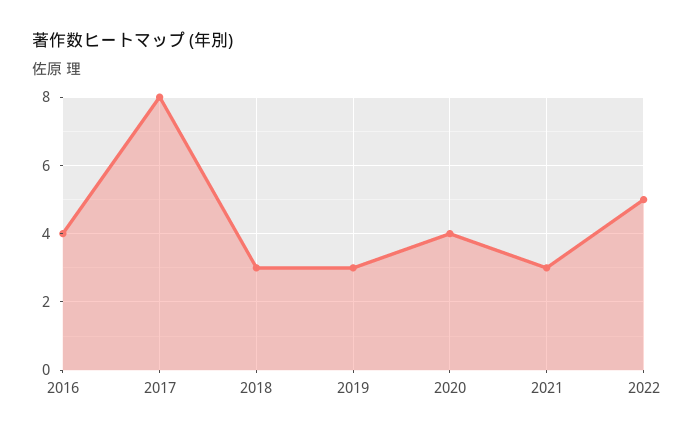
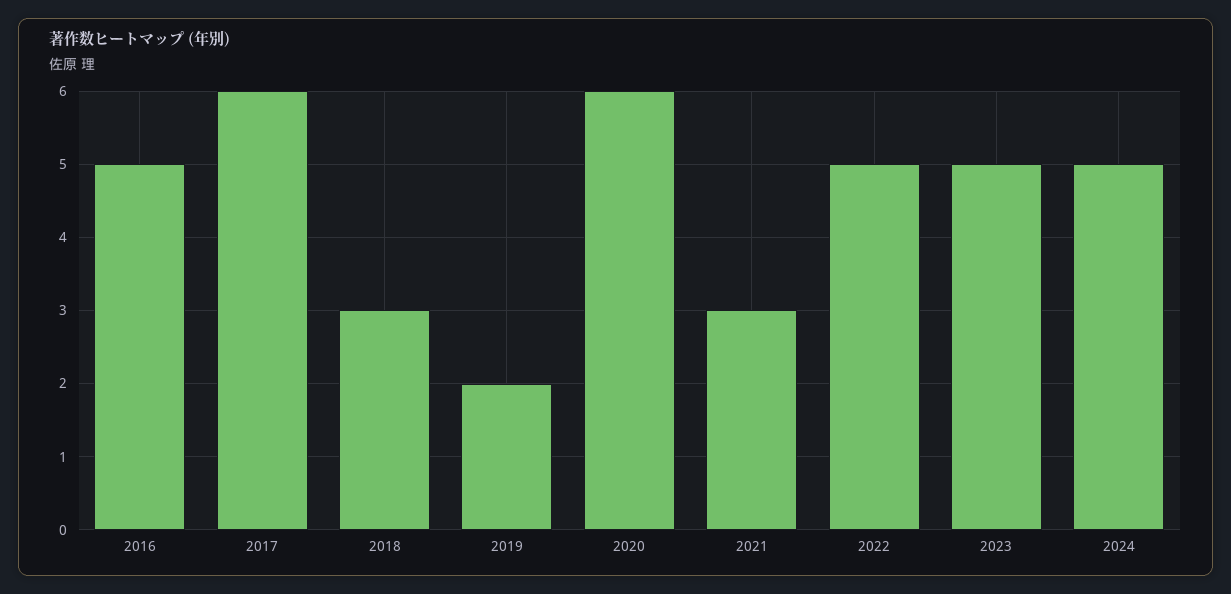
2016: 4 -> 5
2017: 8 -> 6
2019: 3 -> 2
2020: 4 -> 6
2023: none -> 5
2024: none -> 5

